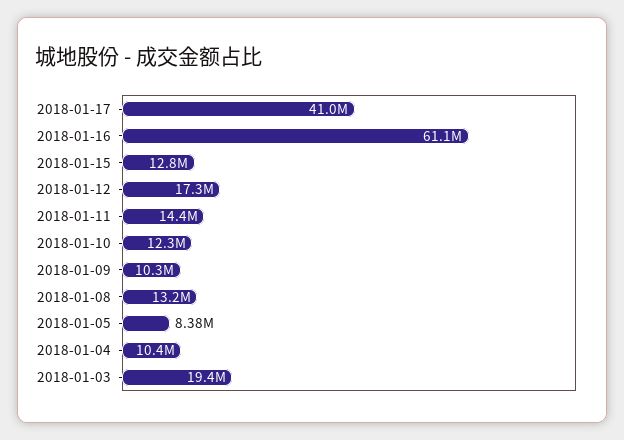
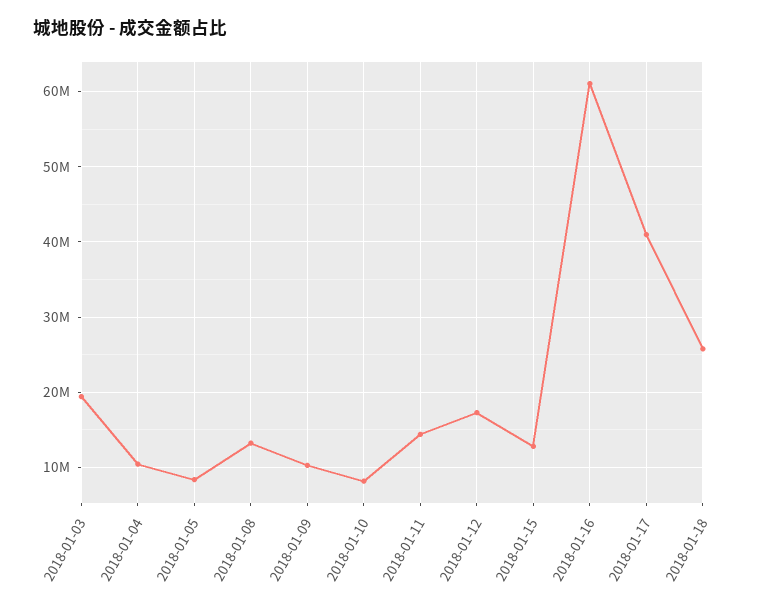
2018-01-10: 12300000 -> 8000000
2018-01-18: none -> 26000000

